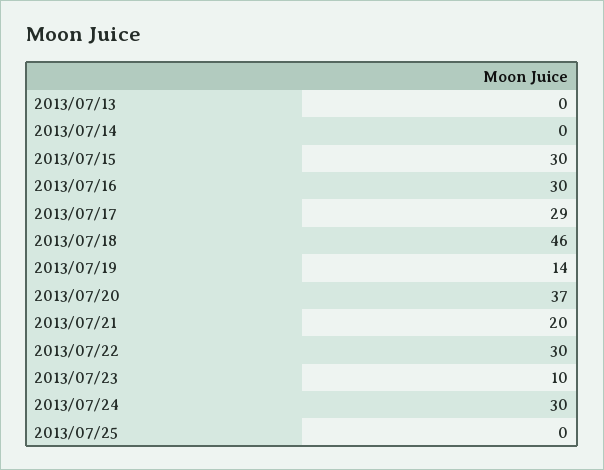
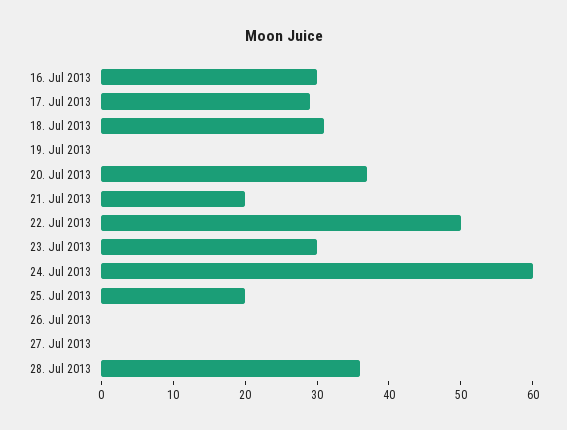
2013/07/13: 0 -> none
2013/07/14: 0 -> none
2013/07/15: 30 -> none
2013/07/18: 46 -> 30
2013/07/19: 14 -> 0
2013/07/22: 30 -> 50
2013/07/23: 10 -> 30
2013/07/24: 30 -> 60
2013/07/25: 0 -> 20
26. Jul 2013: none -> 0
27. Jul 2013: none -> 0
28. Jul 2013: none -> 35

